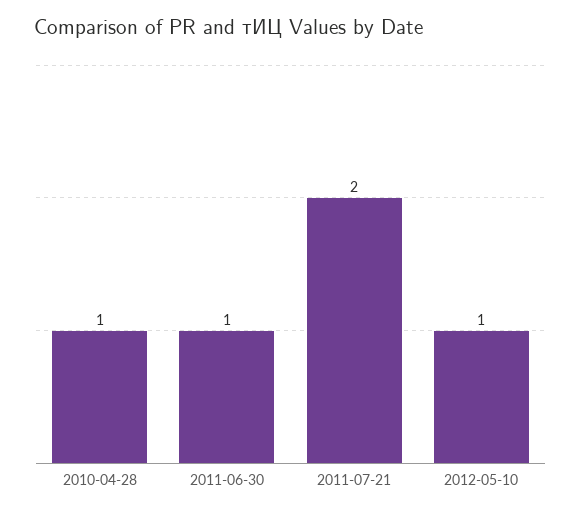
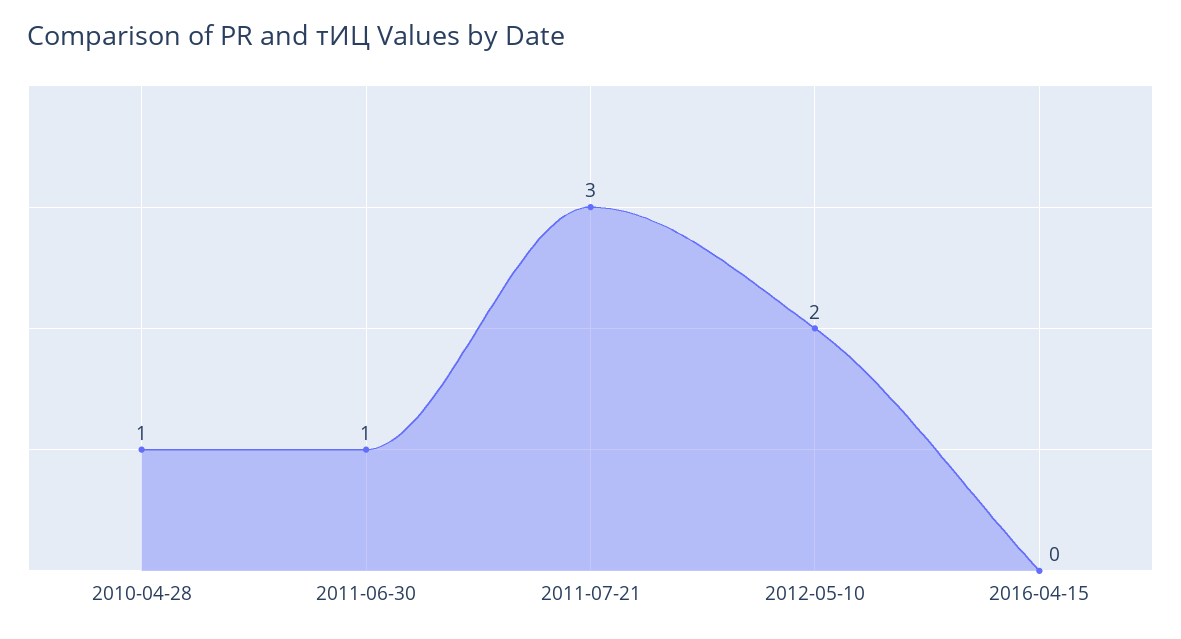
2011-07-21: 2 -> 3
2012-05-10: 1 -> 2
2016-04-15: none -> 0

